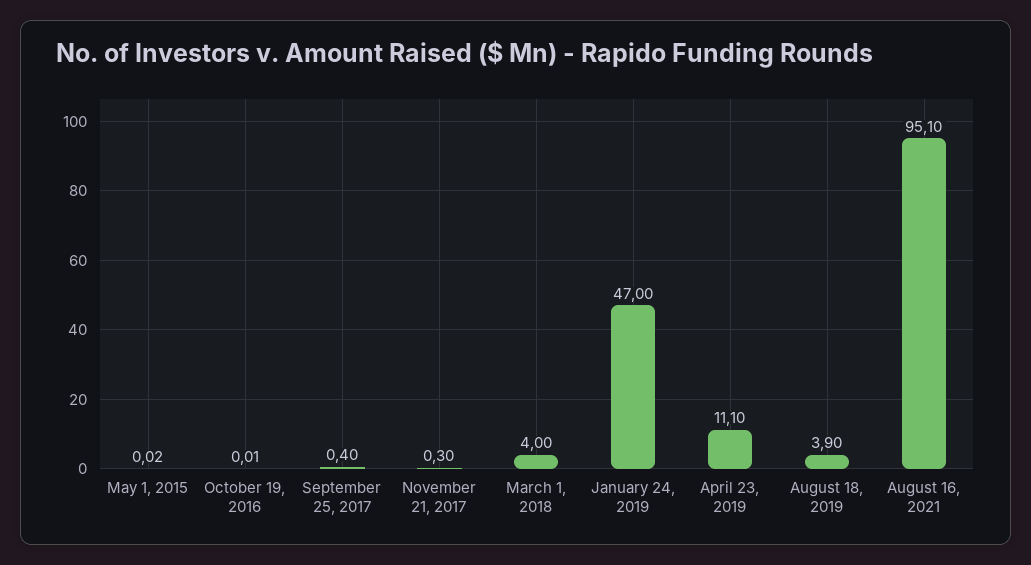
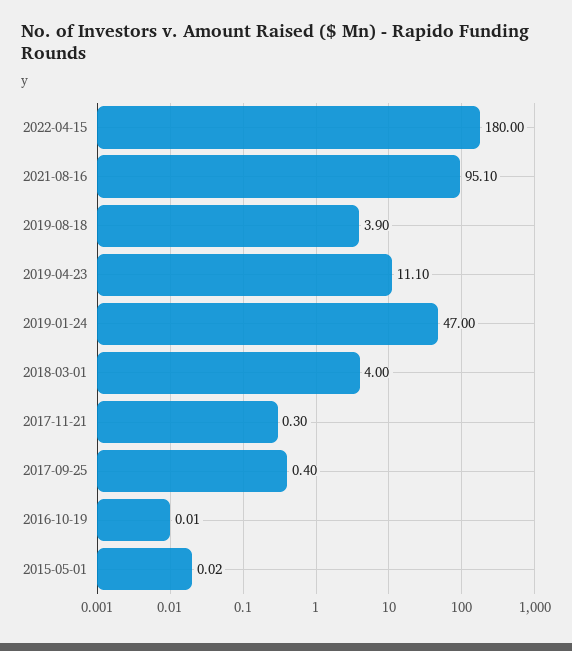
2022-04-15: none -> 180

